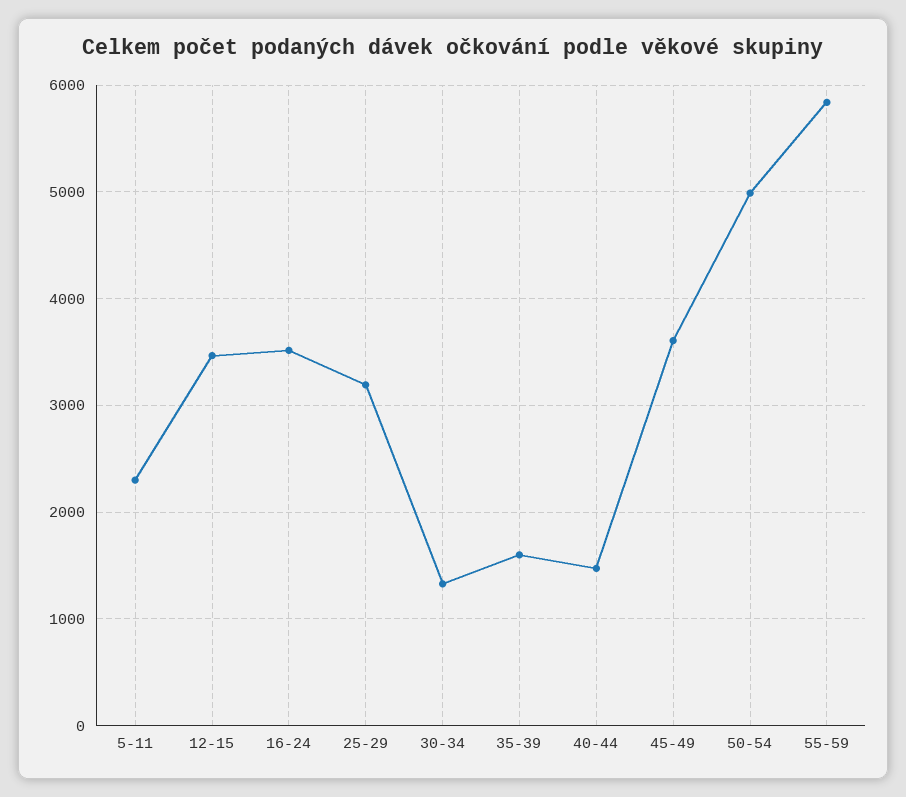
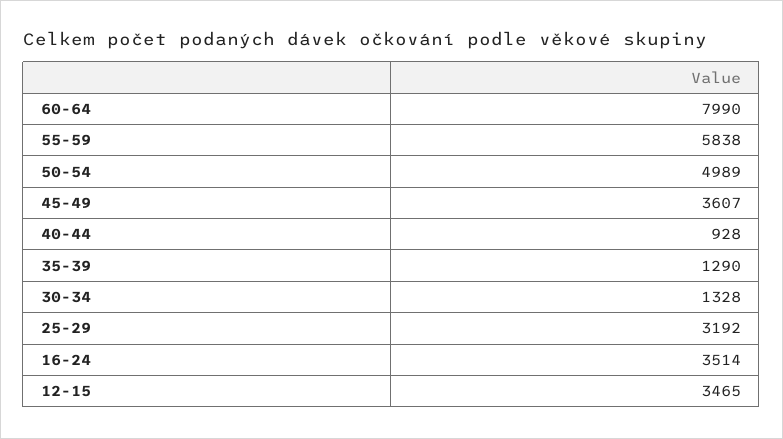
5-11: 2300 -> none
35-39: 1600 -> 1290
40-44: 1500 -> 928
60-64: none -> 7990

